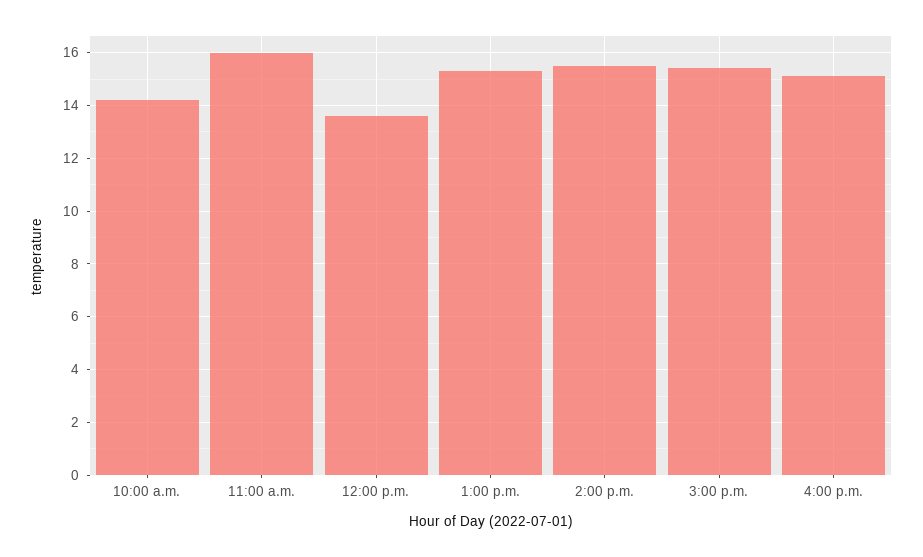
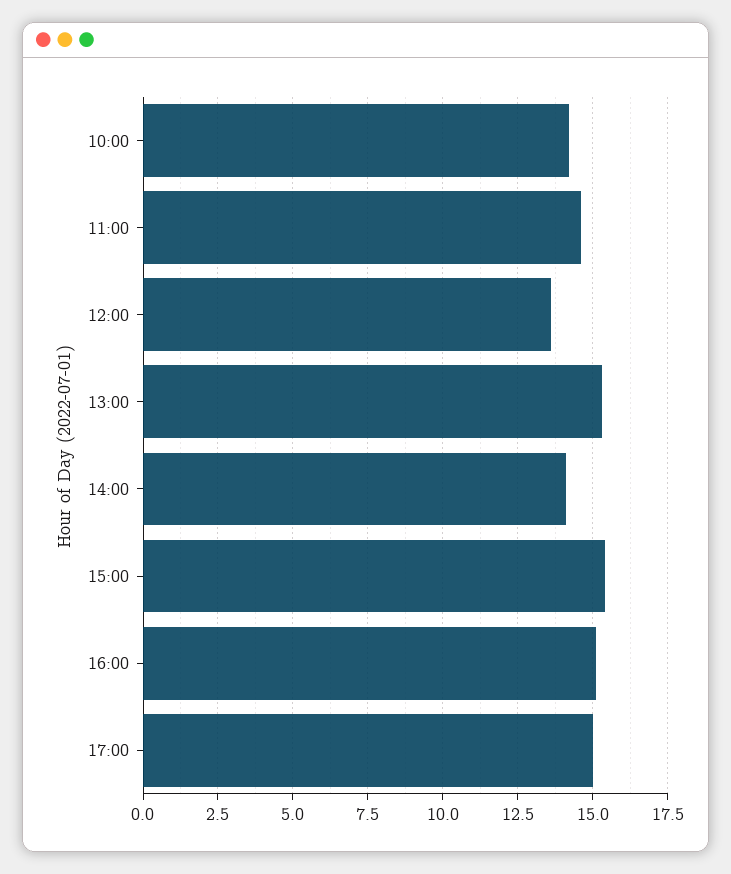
11:00 a.m.: 16 -> 14.5
2:00 p.m.: 15.5 -> 14
17:00: none -> 15

